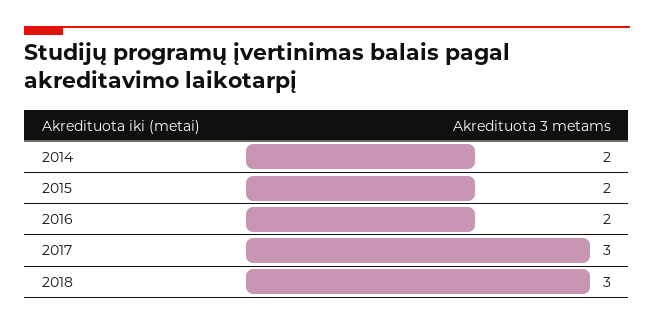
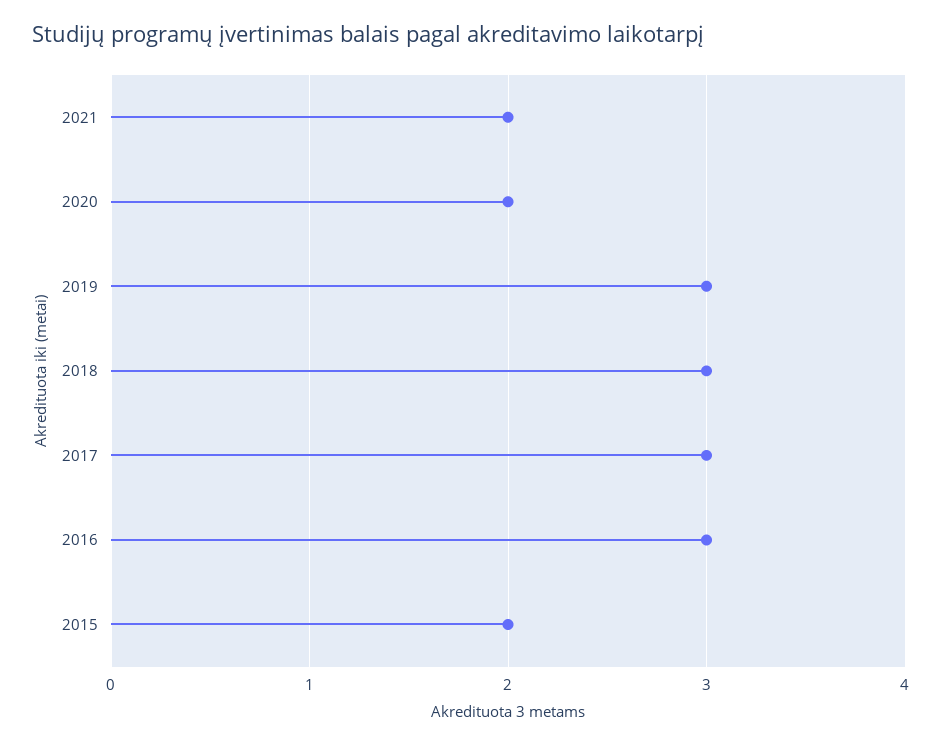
2014: 2 -> none
2016: 2 -> 3
2021: none -> 2
2020: none -> 2
2019: none -> 3

